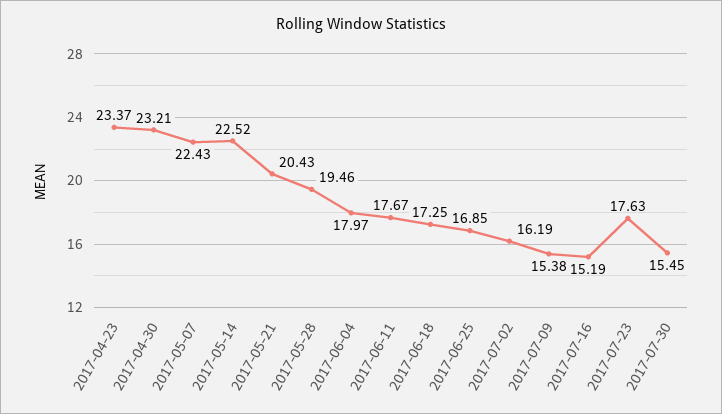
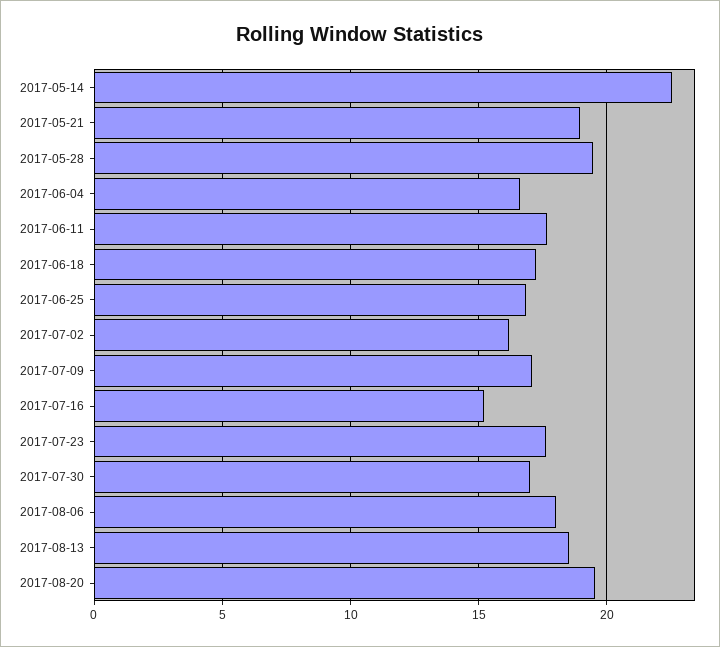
2017-04-23: 23.37 -> none
2017-04-30: 23.21 -> none
2017-05-07: 22.43 -> none
2017-05-21: 20.43 -> 19
2017-06-04: 17.97 -> 16.5
2017-07-09: 15.38 -> 17
2017-07-30: 15.45 -> 17
2017-08-06: none -> 18
2017-08-13: none -> 18.5
2017-08-20: none -> 19.5

